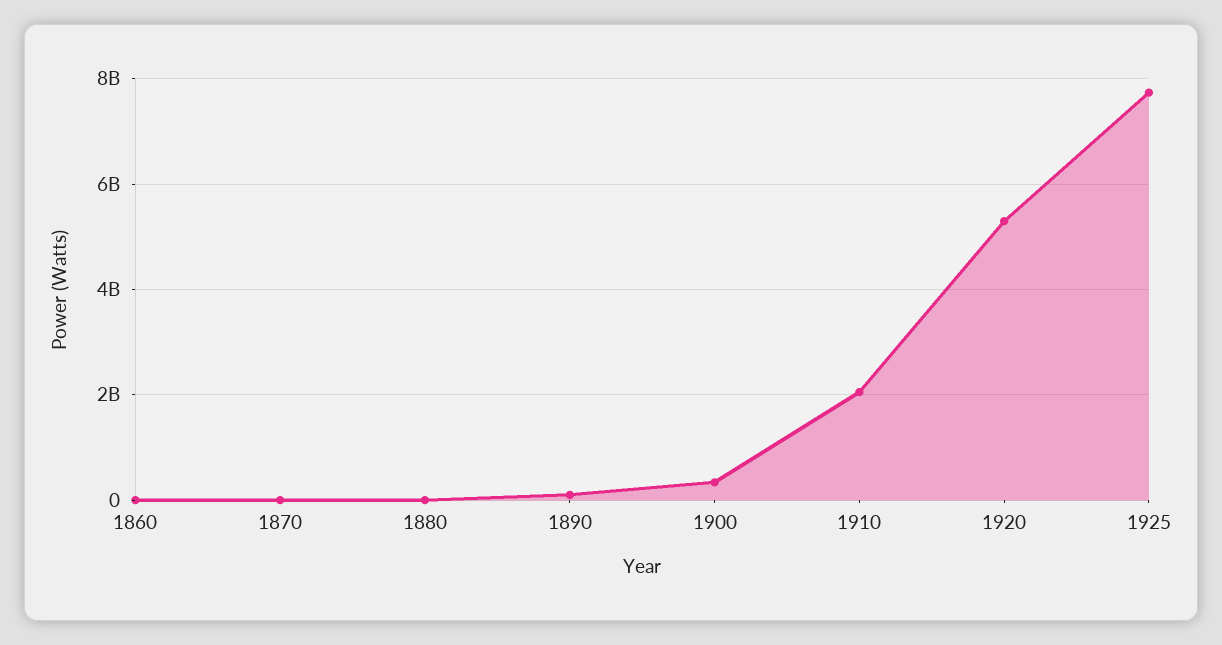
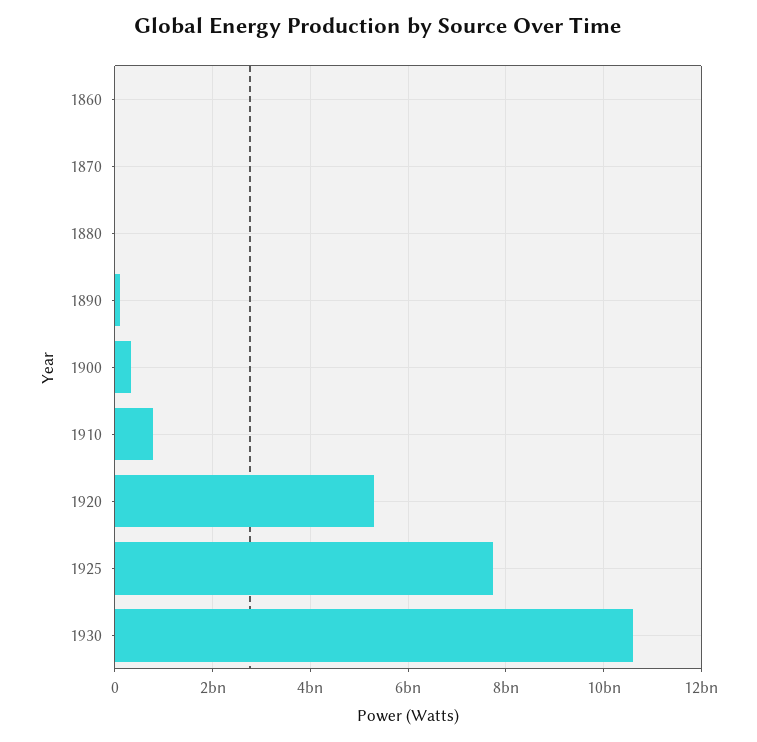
1910: 2000000000 -> 800000000
1930: none -> 10600000000

